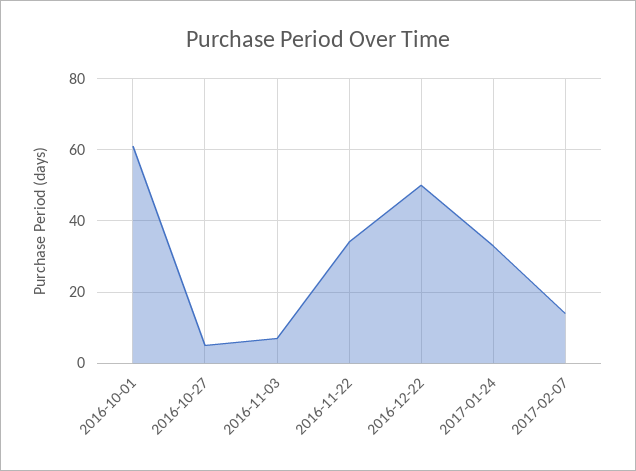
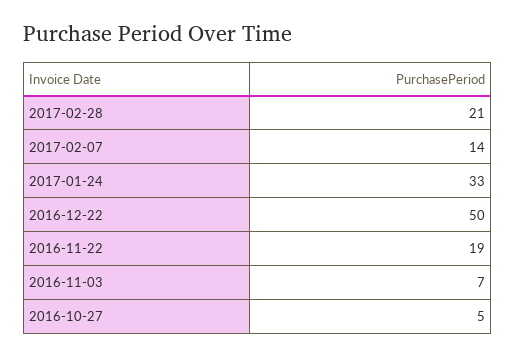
2016-10-01: 60 -> none
2016-11-22: 35 -> 19
2017-02-28: none -> 21

